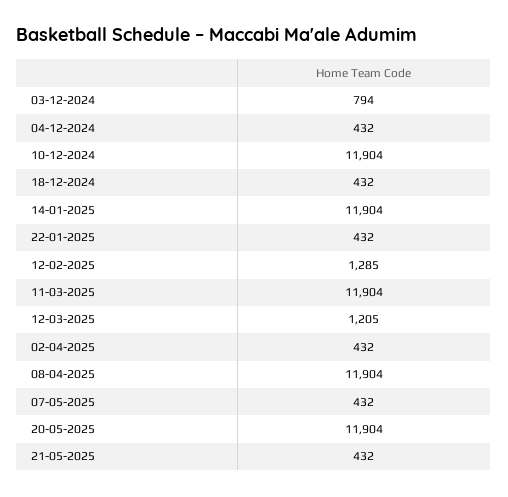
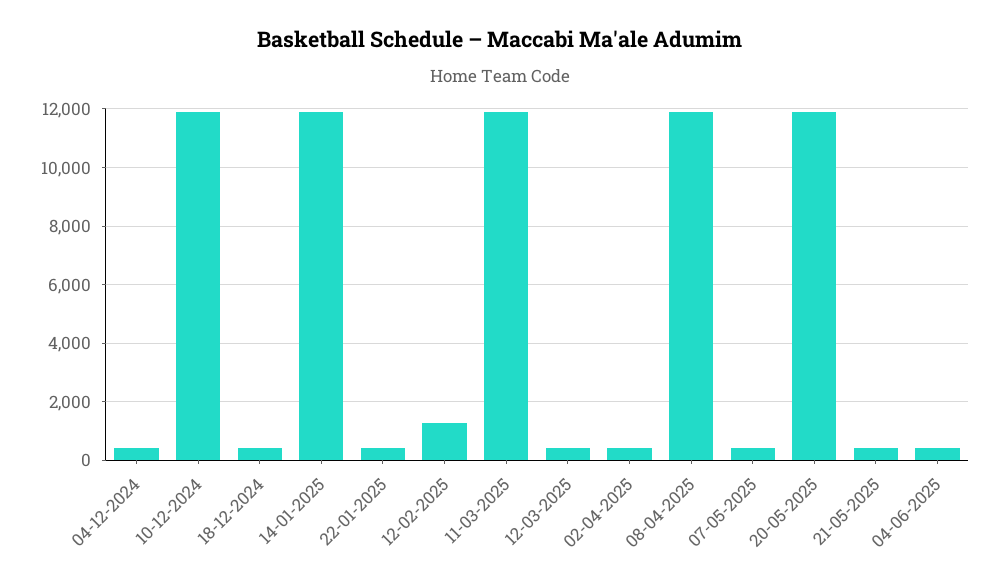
03-12-2024: 794 -> none
12-03-2025: 1205 -> 500
04-06-2025: none -> 500

